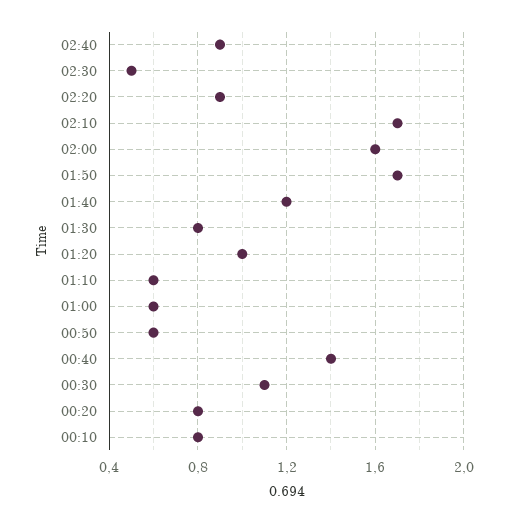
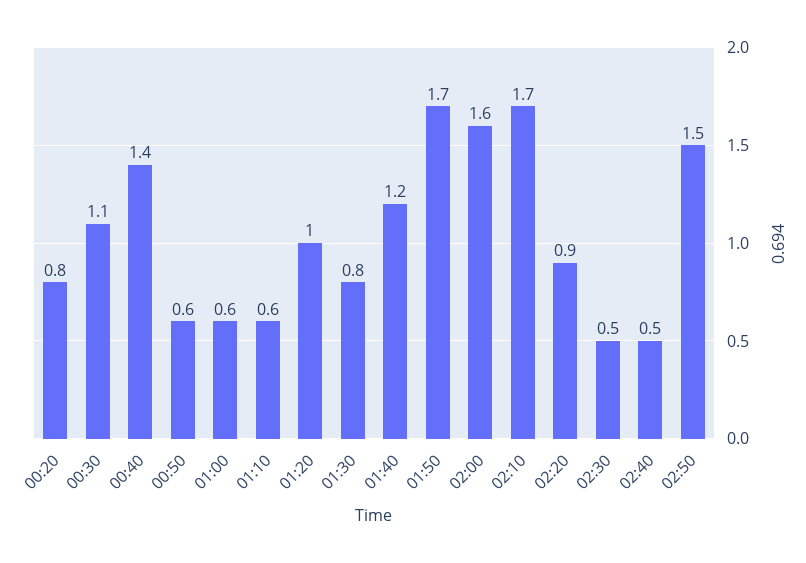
02:40: 0.9 -> 0.5
00:10: 0.8 -> none
02:50: none -> 1.5

